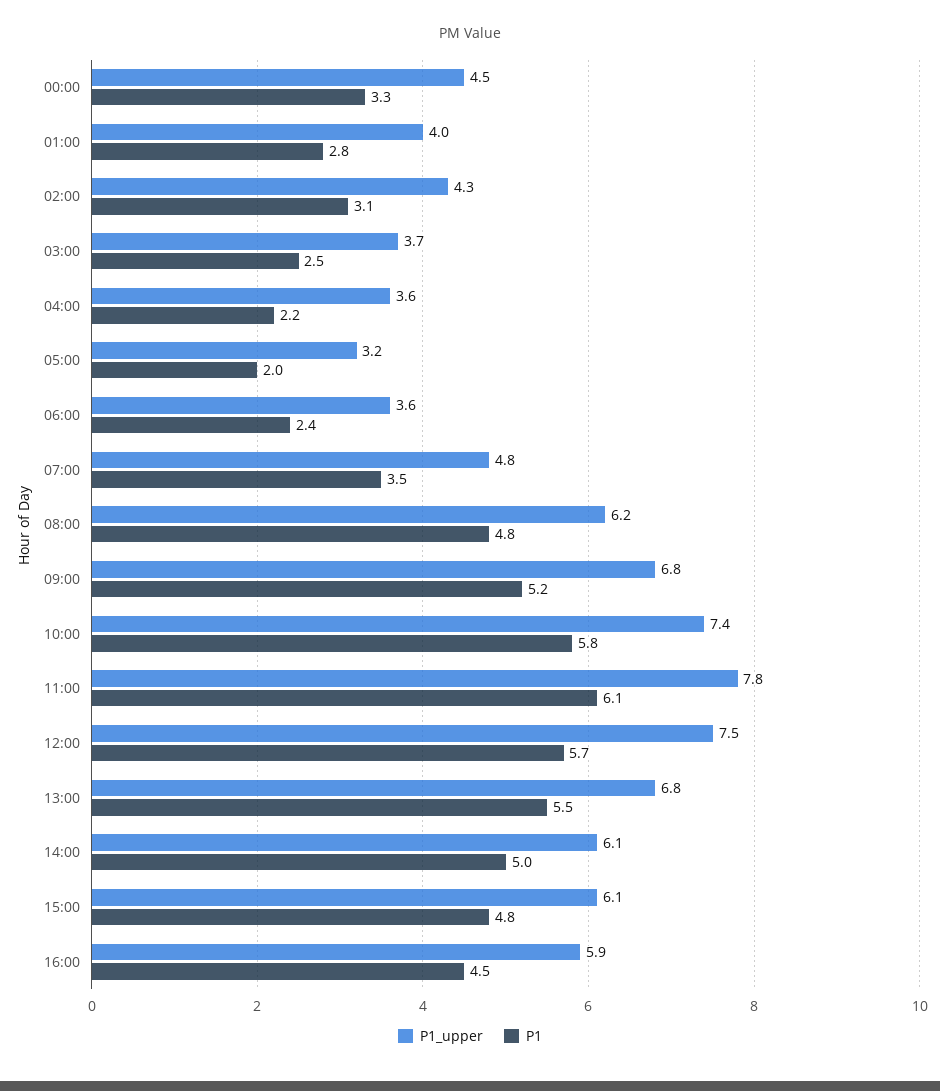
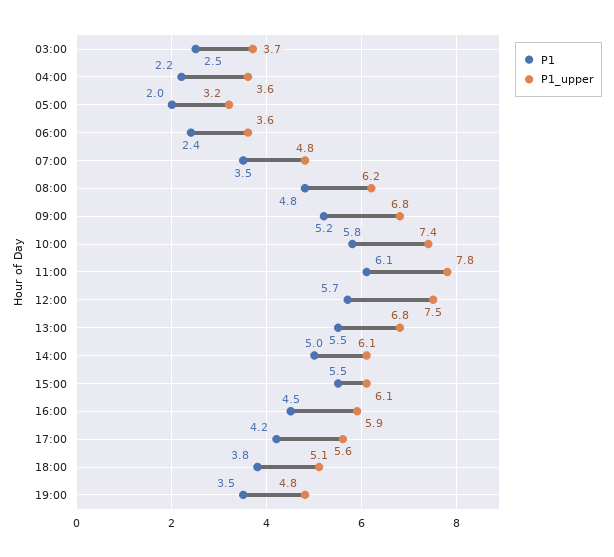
P1_upper, 00:00: 4.5 -> none
P1, 00:00: 3.3 -> none
P1_upper, 01:00: 4 -> none
P1, 01:00: 2.8 -> none
P1_upper, 02:00: 4.3 -> none
P1, 02:00: 3.1 -> none
P1, 15:00: 4.8 -> 5.5
P1, 17:00: none -> 4.2
P1_upper, 17:00: none -> 5.6
P1, 18:00: none -> 3.8
P1_upper, 18:00: none -> 5.1
P1, 19:00: none -> 3.5
P1_upper, 19:00: none -> 4.8

